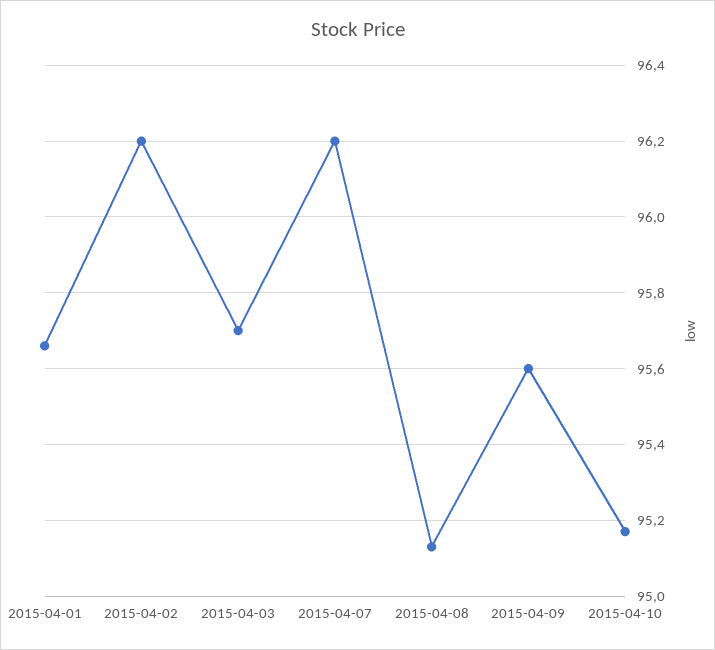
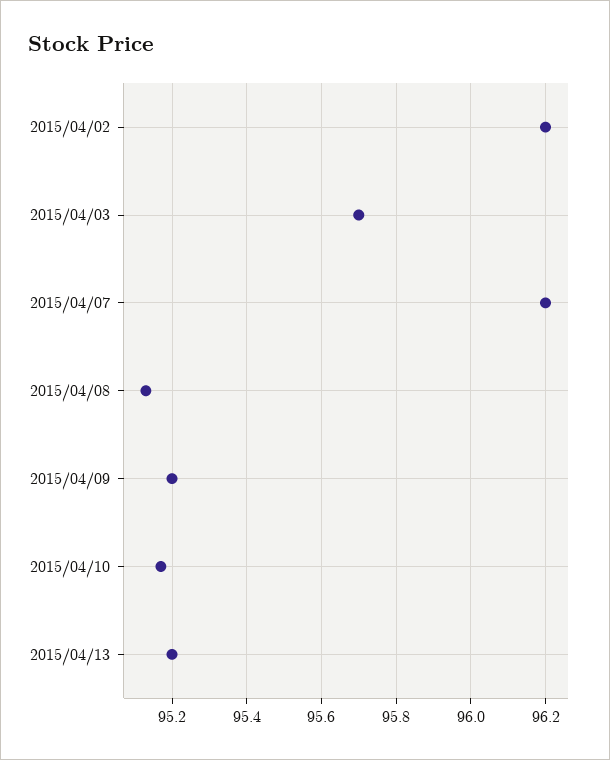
2015-04-01: 95.65 -> none
2015-04-09: 95.6 -> 95.2
2015/04/13: none -> 95.2

